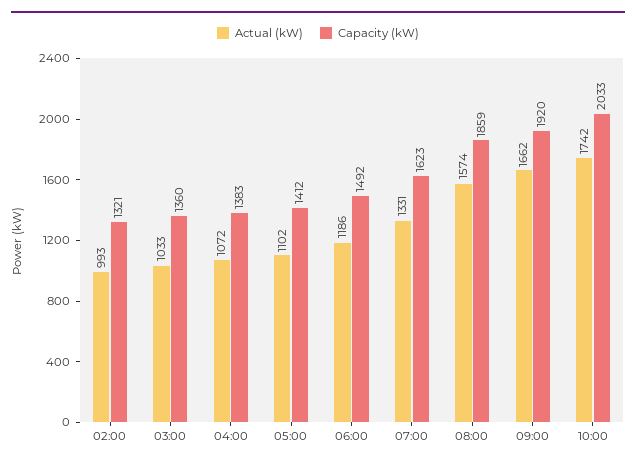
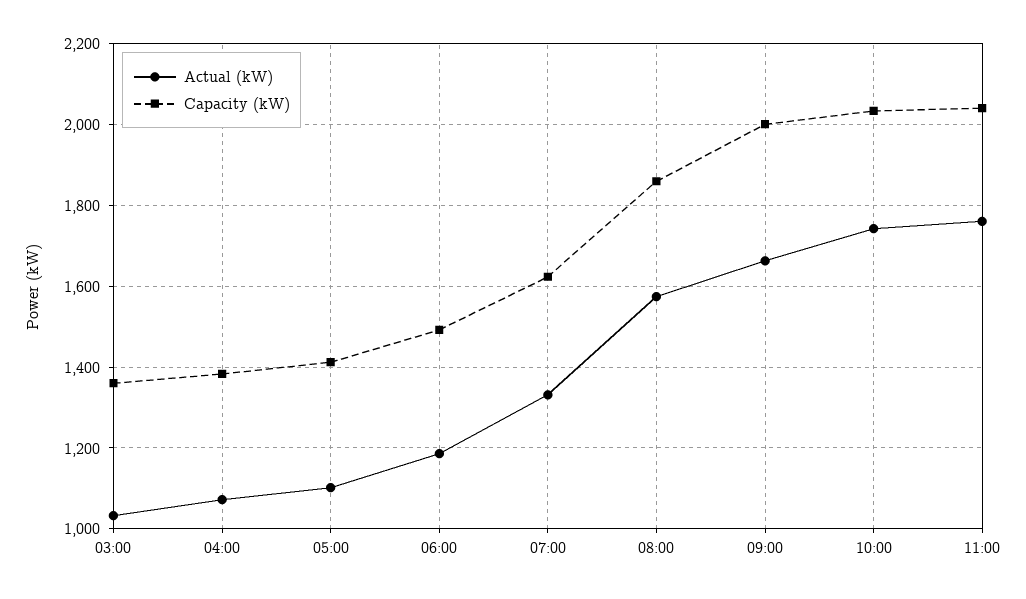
Actual (kW), 02:00: 993 -> none
Capacity (kW), 02:00: 1321 -> none
Capacity (kW), 09:00: 1920 -> 2000
Actual (kW), 11:00: none -> 1760
Capacity (kW), 11:00: none -> 2040

